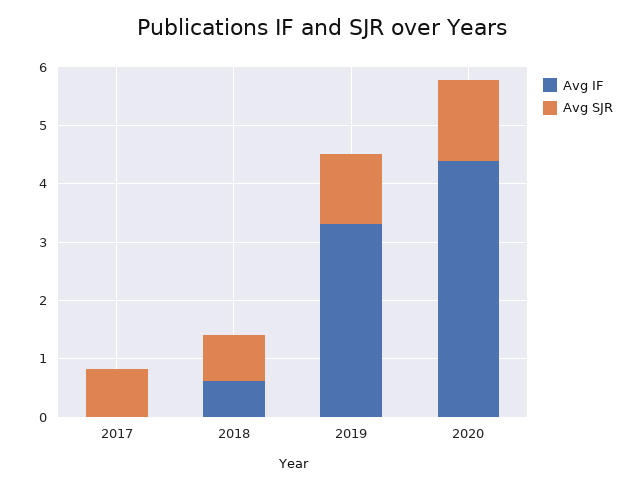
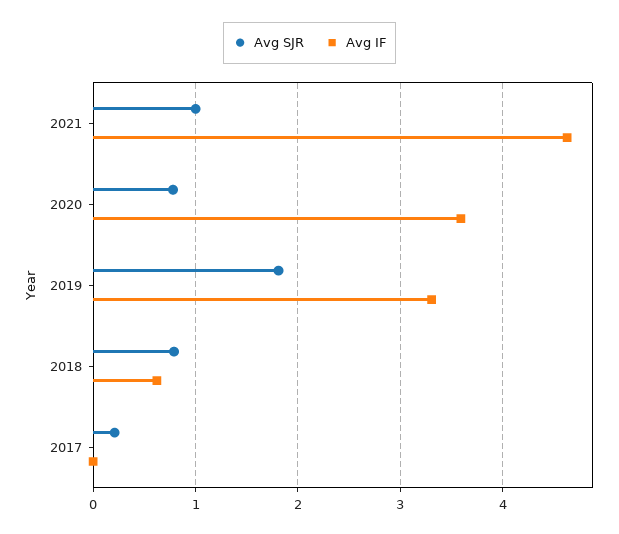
Avg SJR, 2017: 0.8 -> 0.2
Avg SJR, 2019: 1.2 -> 1.8
Avg IF, 2020: 4.4 -> 3.6
Avg SJR, 2020: 1.4 -> 0.8
Avg SJR, 2021: none -> 1
Avg IF, 2021: none -> 4.6

